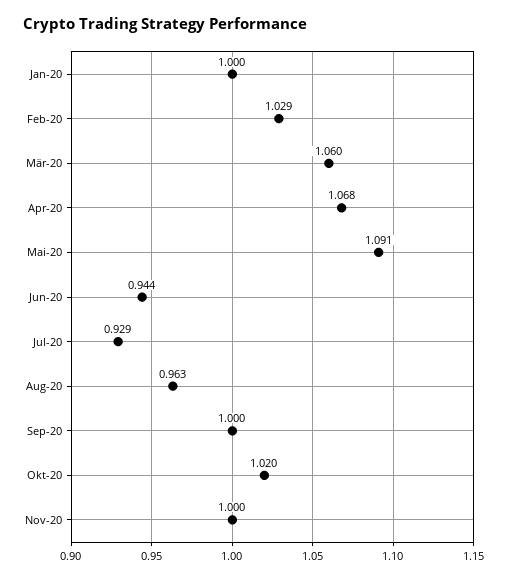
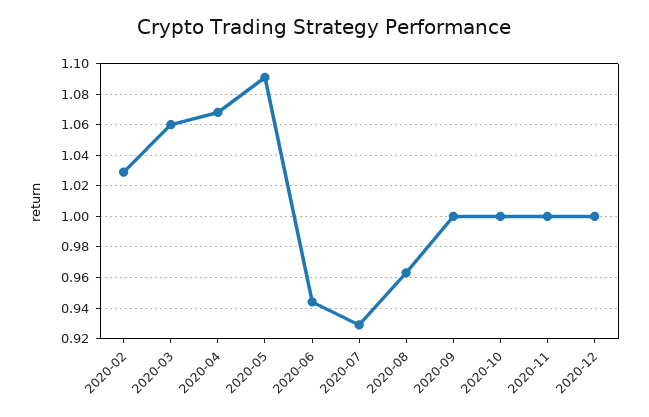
Jan-20: 1 -> none
Okt-20: 1.02 -> 1
2020-12: none -> 1

